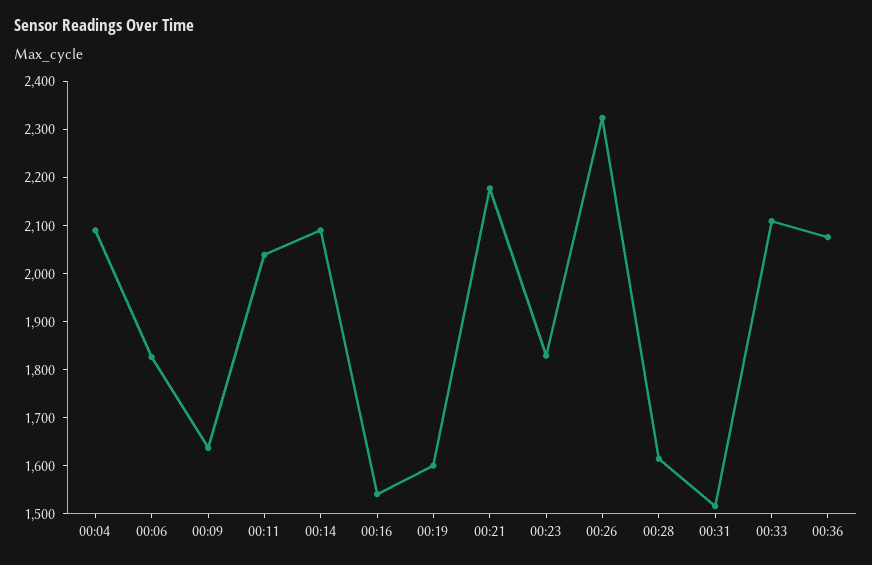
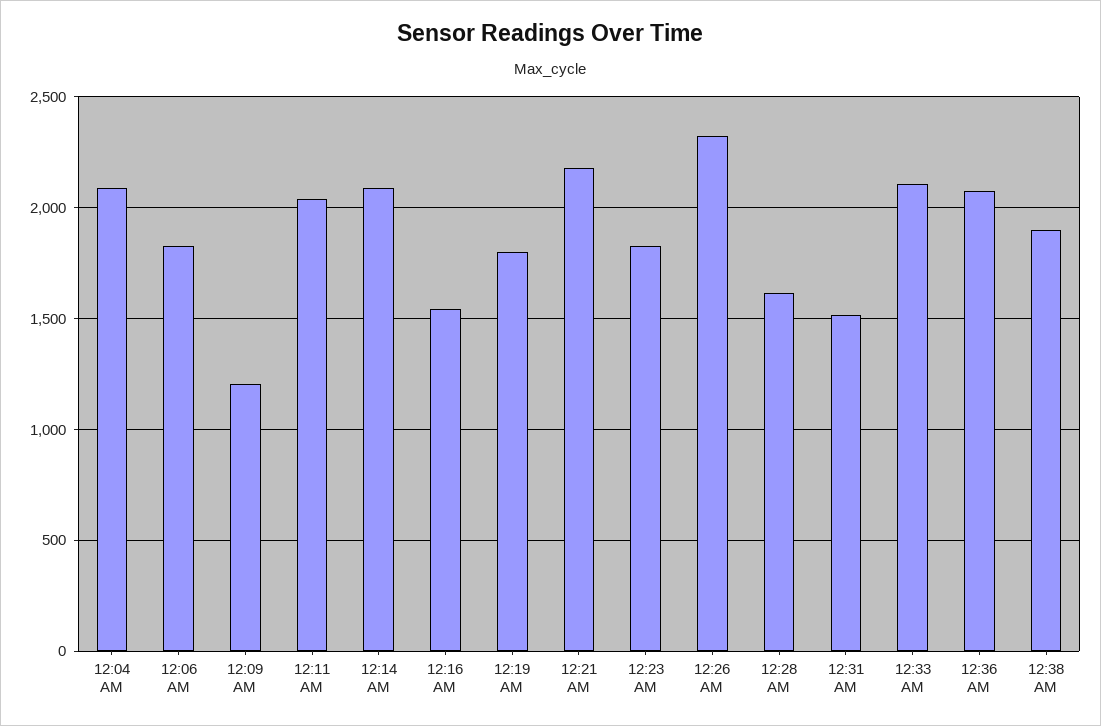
00:09: 1640 -> 1200
00:19: 1600 -> 1800
12:38 AM: none -> 1900

